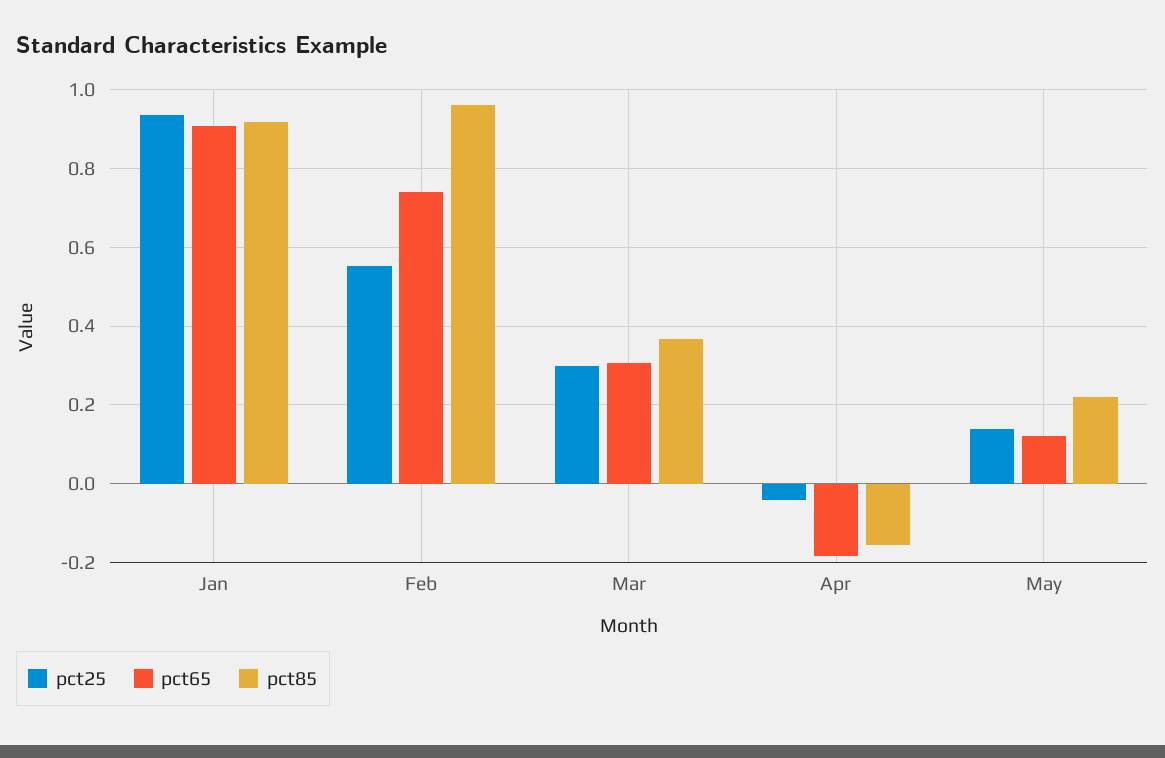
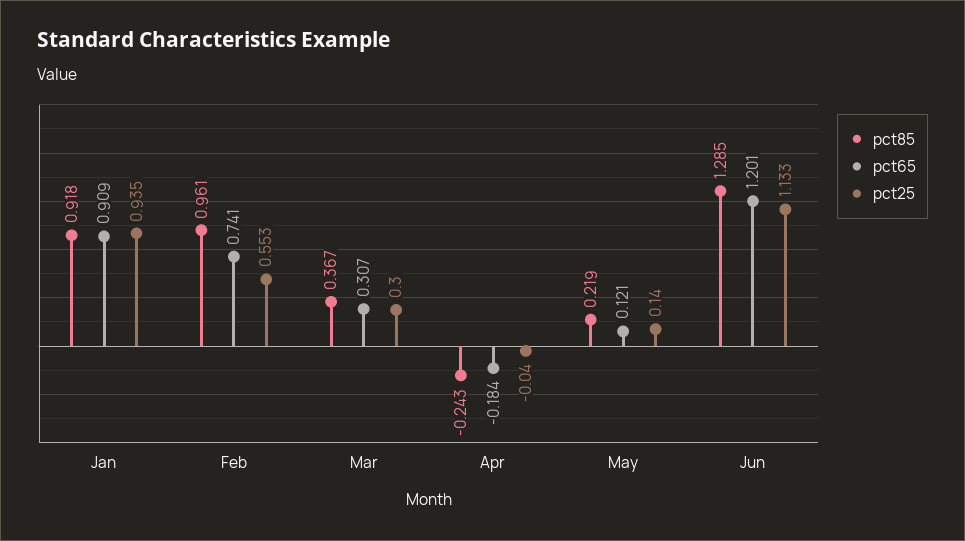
pct85, Apr: -0.16 -> -0.243
pct85, Jun: none -> 1.285
pct65, Jun: none -> 1.201
pct25, Jun: none -> 1.133

